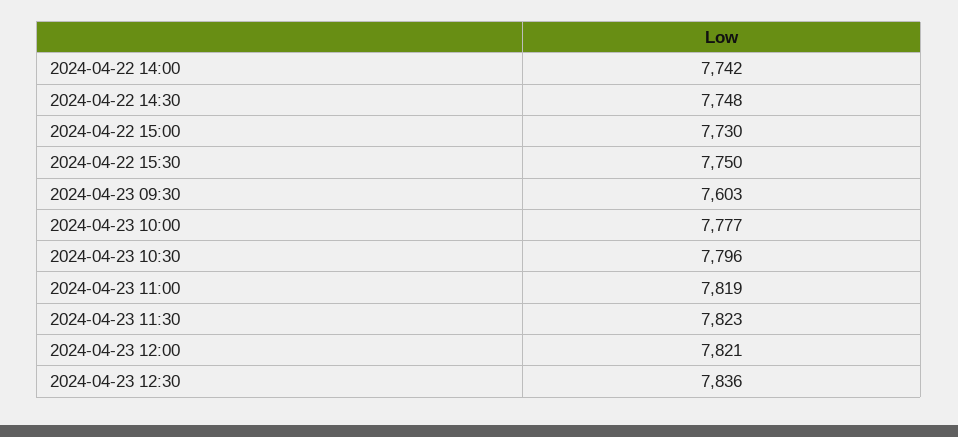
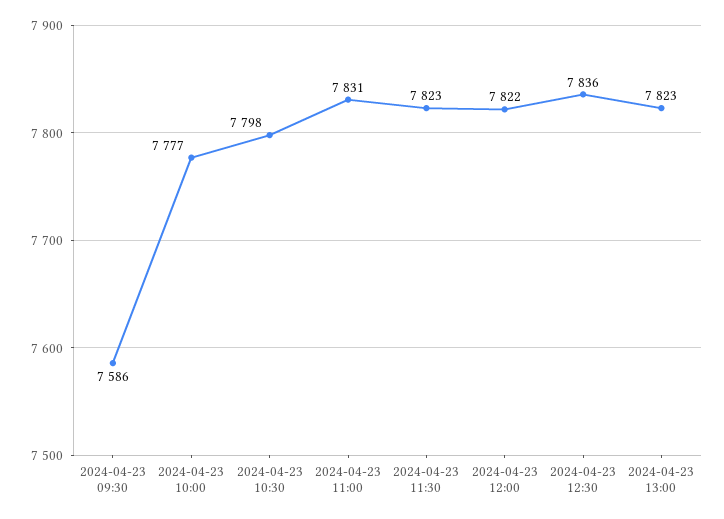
2024-04-22 14:00: 7742 -> none
2024-04-22 14:30: 7748 -> none
2024-04-22 15:00: 7730 -> none
2024-04-22 15:30: 7750 -> none
2024-04-23 09:30: 7603 -> 7586
2024-04-23 10:30: 7796 -> 7798
2024-04-23 11:00: 7819 -> 7831
2024-04-23 12:00: 7821 -> 7822
2024-04-23 13:00: none -> 7823

